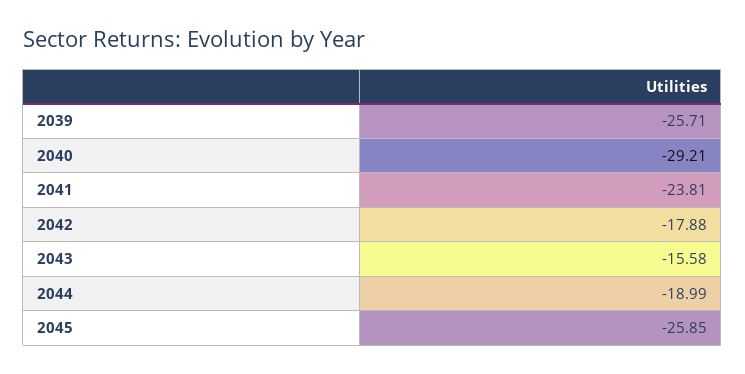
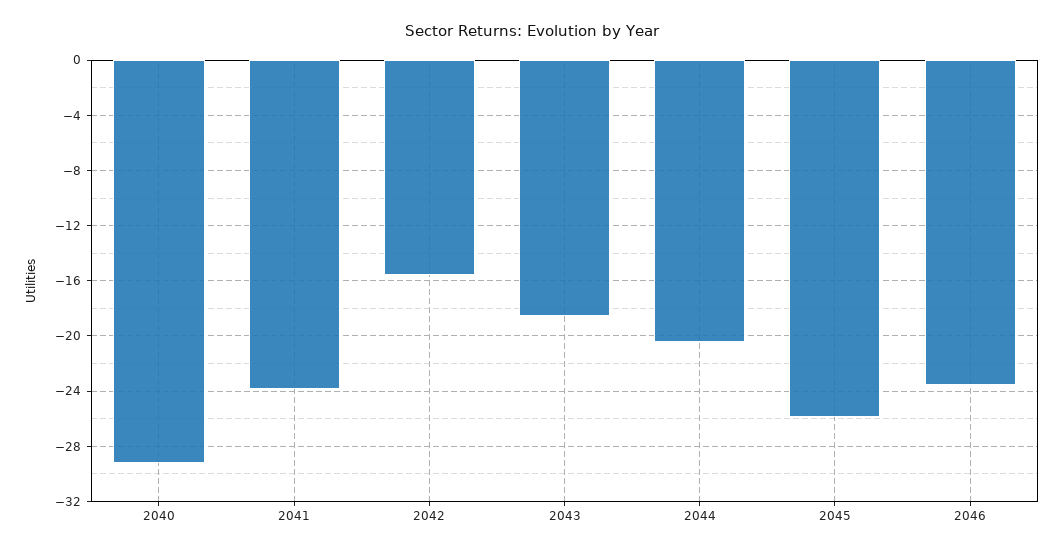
2039: -25.71 -> none
2042: -17.88 -> -15.5
2043: -15.58 -> -18.5
2044: -18.99 -> -20.5
2046: none -> -23.5

